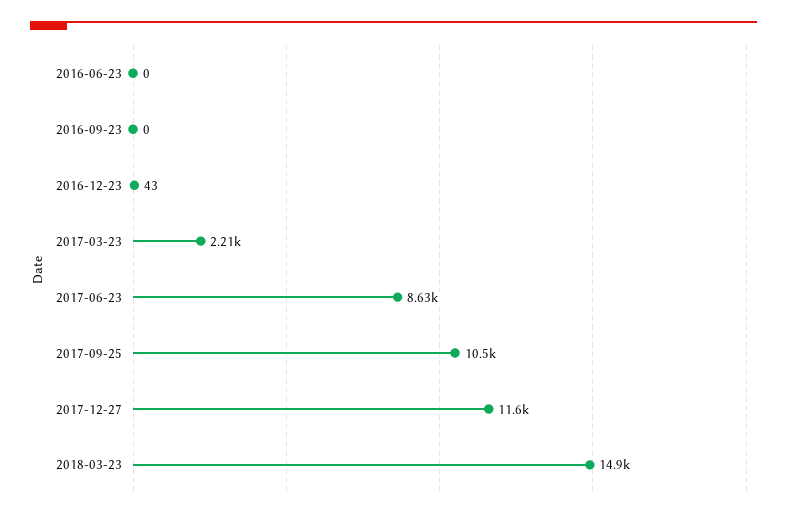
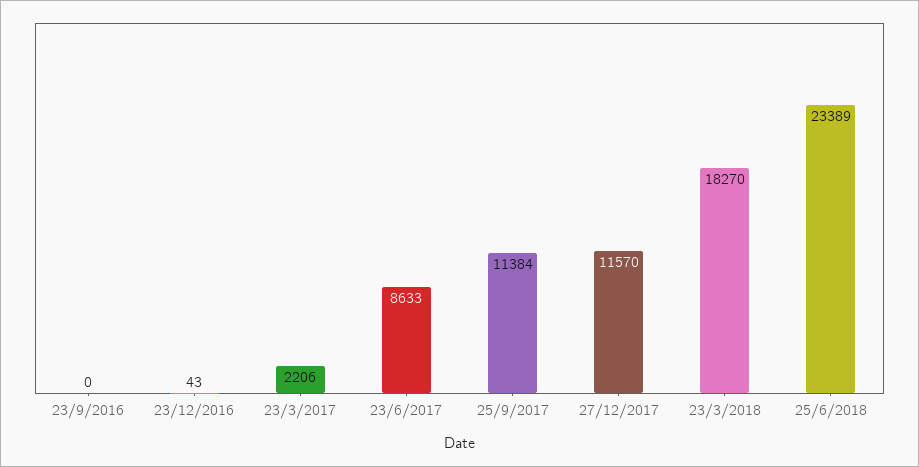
2016-06-23: 0 -> none
2017-09-25: 10500 -> 11384
2018-03-23: 14900 -> 18270
25/6/2018: none -> 23389

